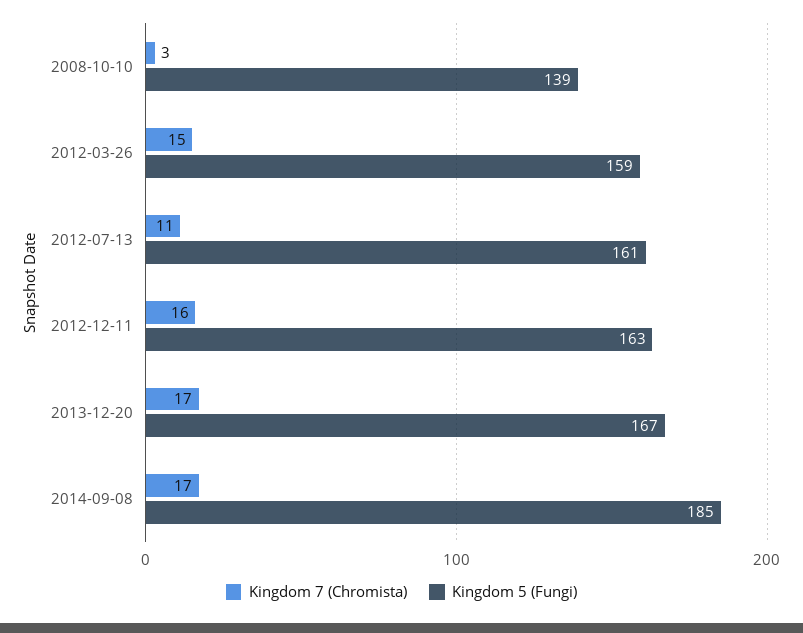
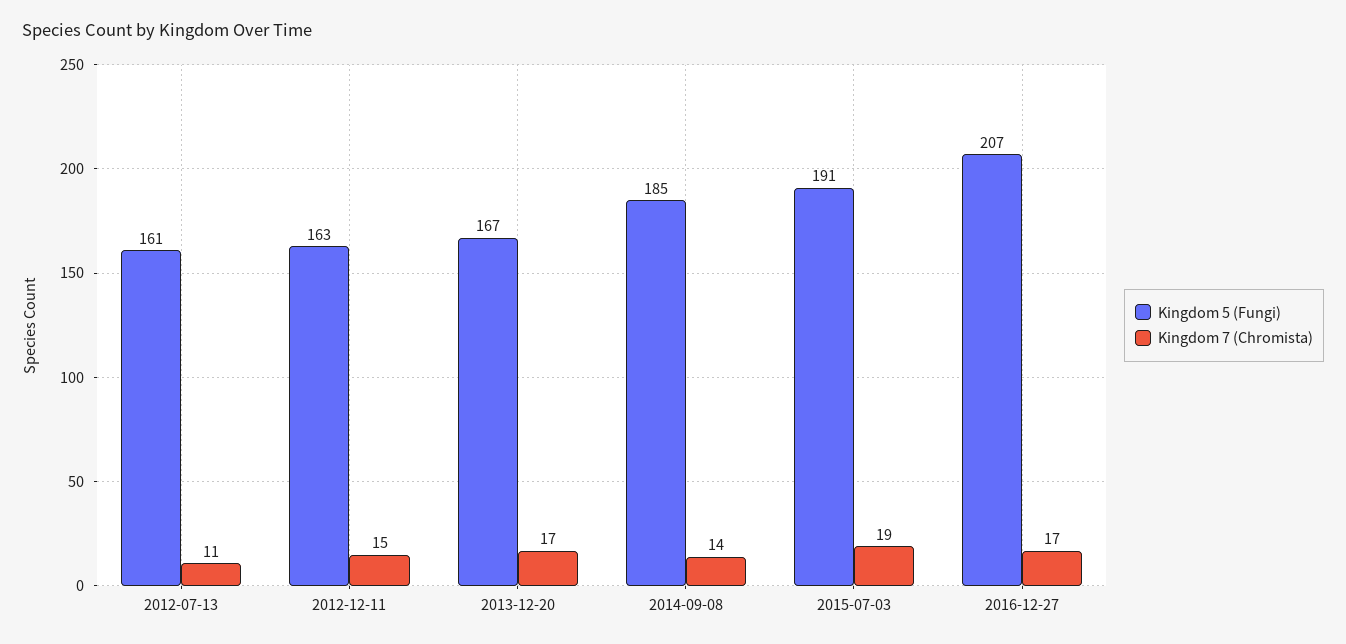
Kingdom 7 (Chromista), 2008-10-10: 3 -> none
Kingdom 5 (Fungi), 2008-10-10: 139 -> none
Kingdom 7 (Chromista), 2012-03-26: 15 -> none
Kingdom 5 (Fungi), 2012-03-26: 159 -> none
Kingdom 7 (Chromista), 2012-12-11: 16 -> 15
Kingdom 7 (Chromista), 2014-09-08: 17 -> 14
Kingdom 5 (Fungi), 2015-07-03: none -> 191
Kingdom 7 (Chromista), 2015-07-03: none -> 19
Kingdom 5 (Fungi), 2016-12-27: none -> 207
Kingdom 7 (Chromista), 2016-12-27: none -> 17

